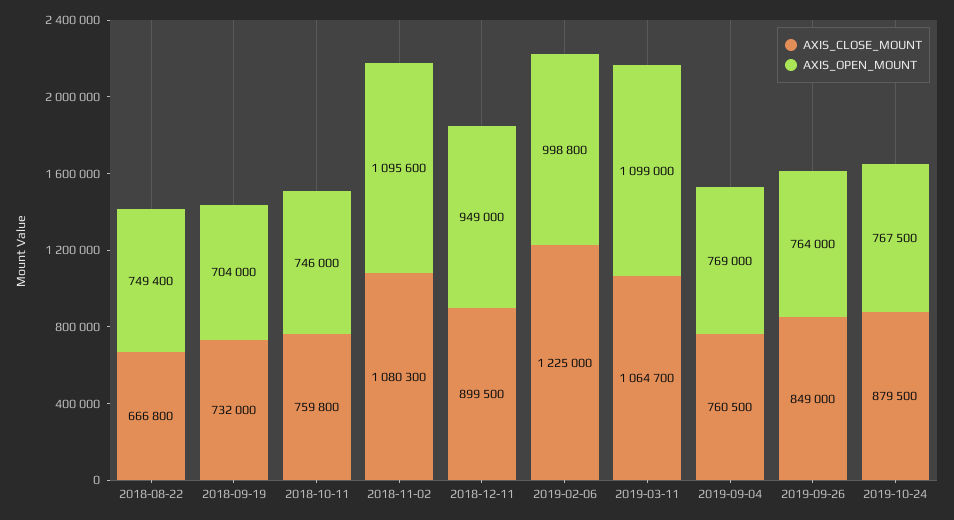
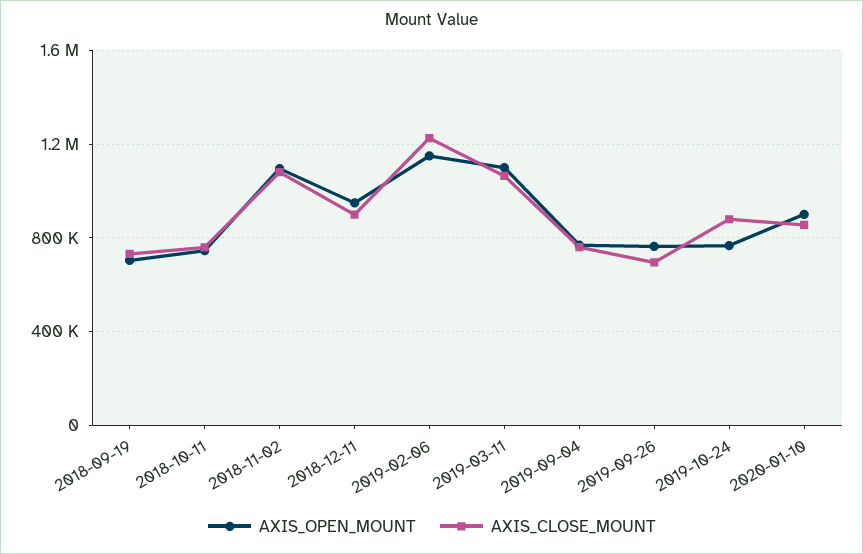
AXIS_CLOSE_MOUNT, 2018-08-22: 666800 -> none
AXIS_OPEN_MOUNT, 2018-08-22: 749400 -> none
AXIS_OPEN_MOUNT, 2019-02-06: 998800 -> 1150000
AXIS_CLOSE_MOUNT, 2019-09-26: 849000 -> 700000
AXIS_OPEN_MOUNT, 2020-01-10: none -> 900000
AXIS_CLOSE_MOUNT, 2020-01-10: none -> 850000

